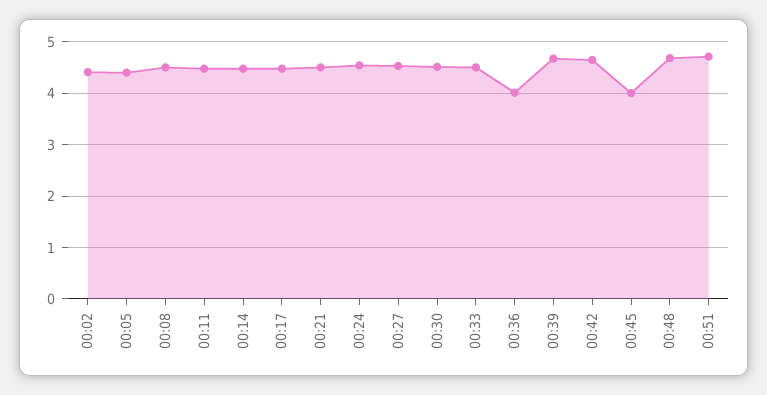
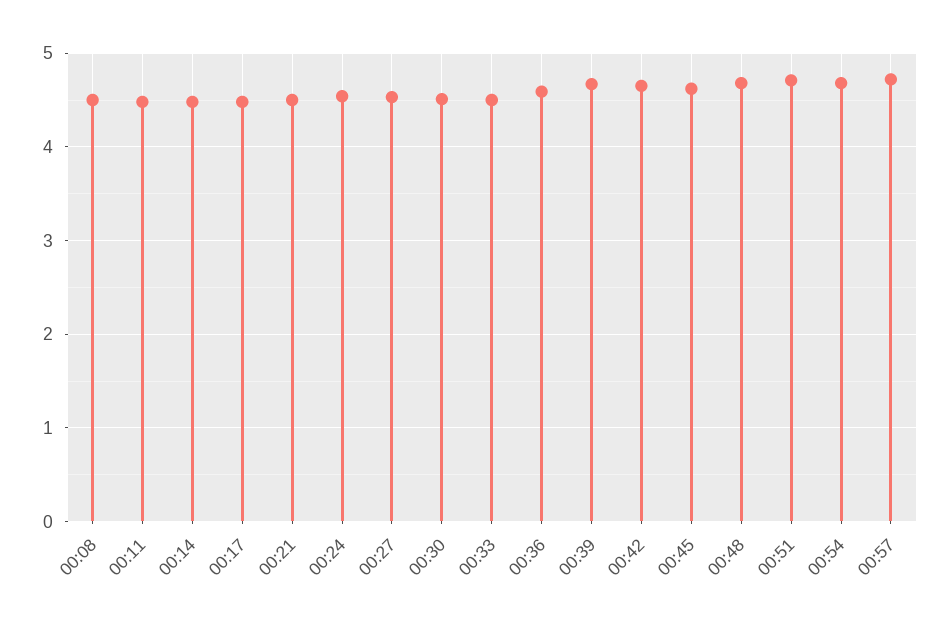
00:02: 4.4 -> none
00:05: 4.4 -> none
00:36: 4 -> 4.6
00:45: 4 -> 4.6
00:54: none -> 4.7
00:57: none -> 4.7

